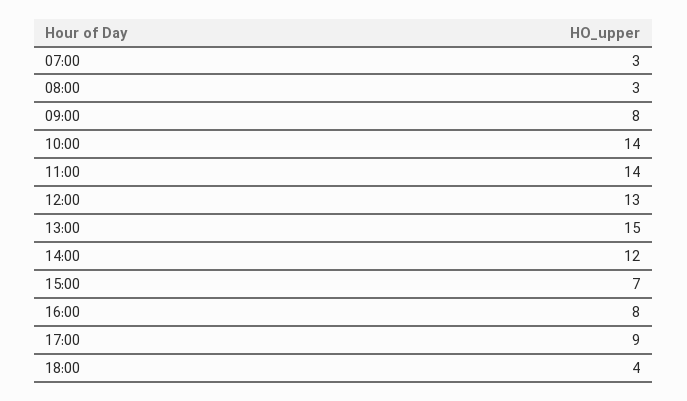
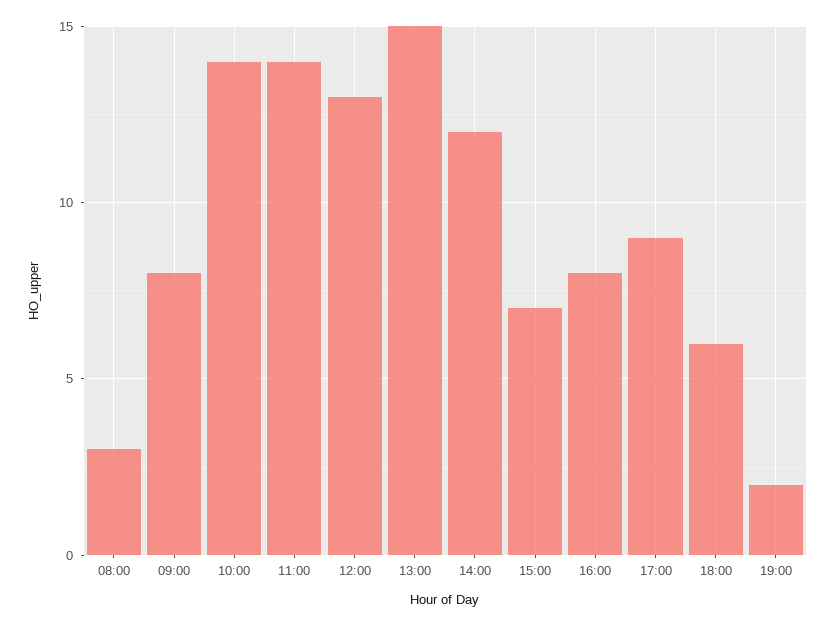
07:00: 3 -> none
18:00: 4 -> 6
19:00: none -> 2

